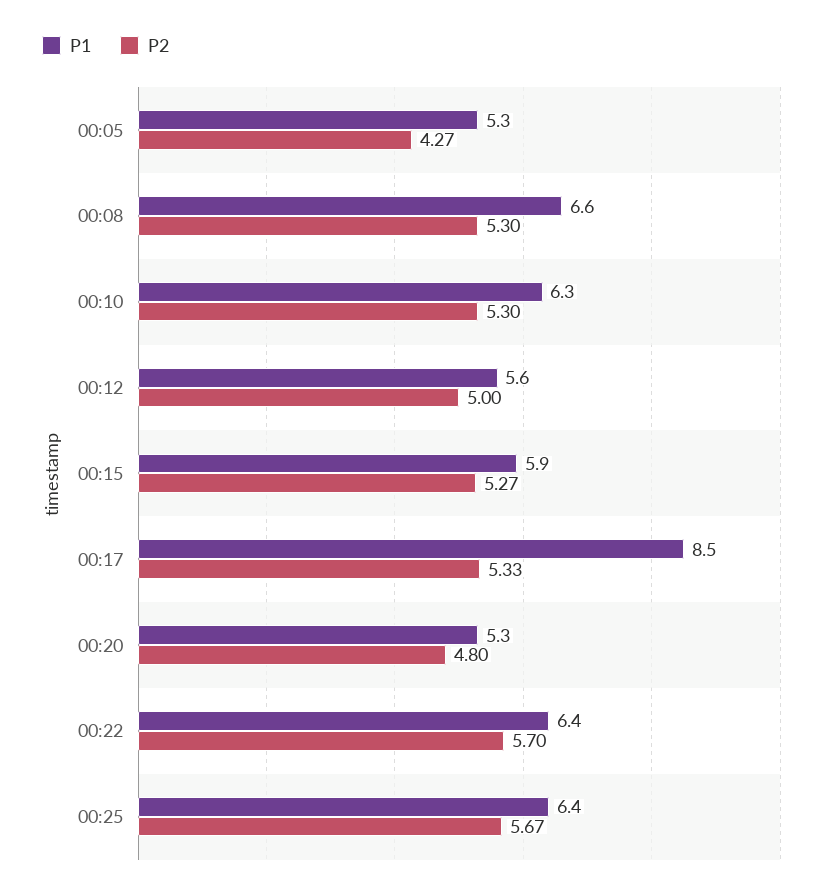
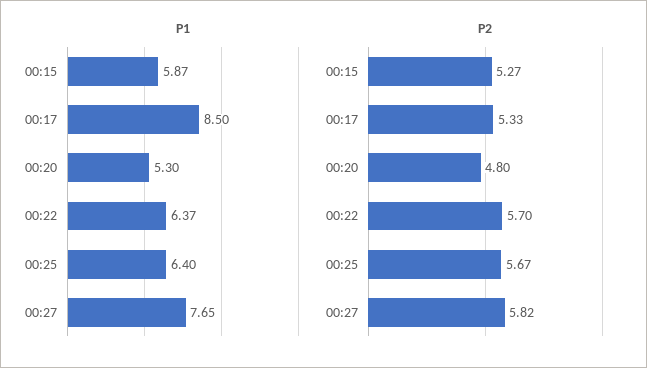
P1, 00:05: 5.3 -> none
P2, 00:05: 4.27 -> none
P1, 00:08: 6.6 -> none
P2, 00:08: 5.3 -> none
P1, 00:10: 6.3 -> none
P2, 00:10: 5.3 -> none
P1, 00:12: 5.6 -> none
P2, 00:12: 5 -> none
P1, 00:27: none -> 7.65
P2, 00:27: none -> 5.82

